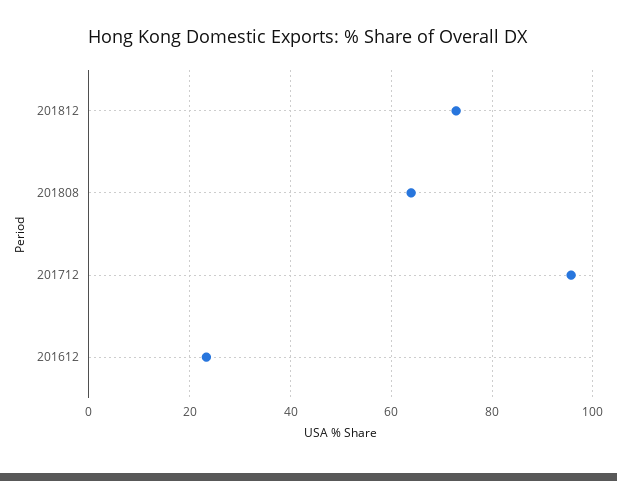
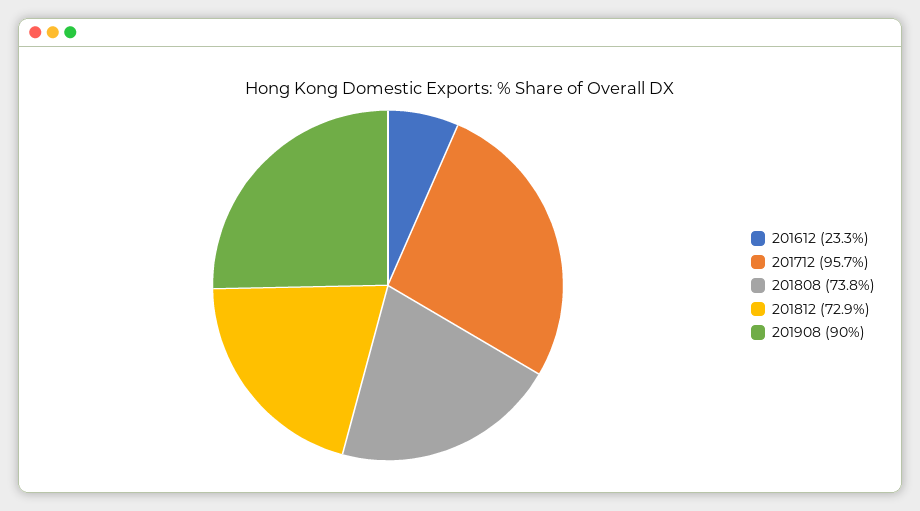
201808: 64 -> 73.8
201908: none -> 90

